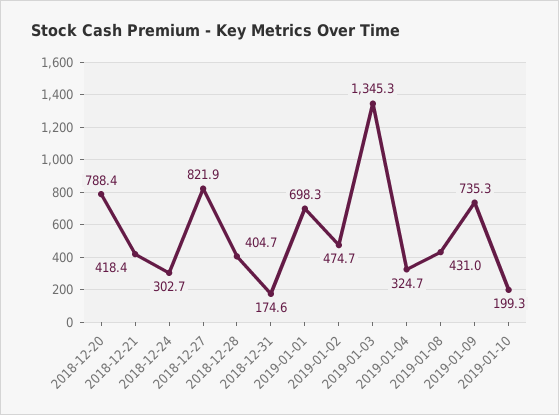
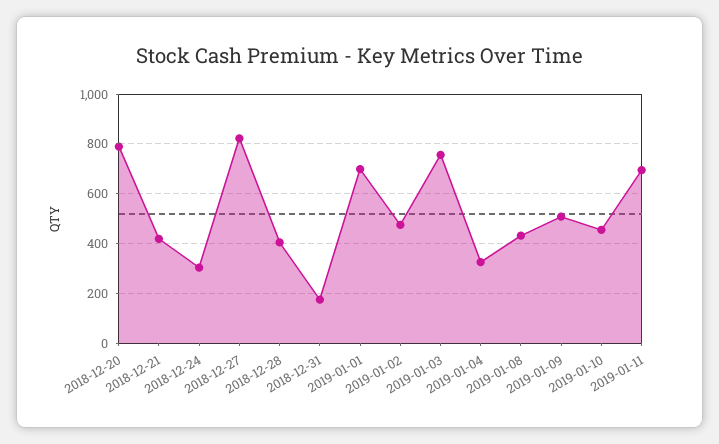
2019-01-03: 1345.3 -> 750
2019-01-09: 735.3 -> 500
2019-01-10: 199.3 -> 450
2019-01-11: none -> 700

